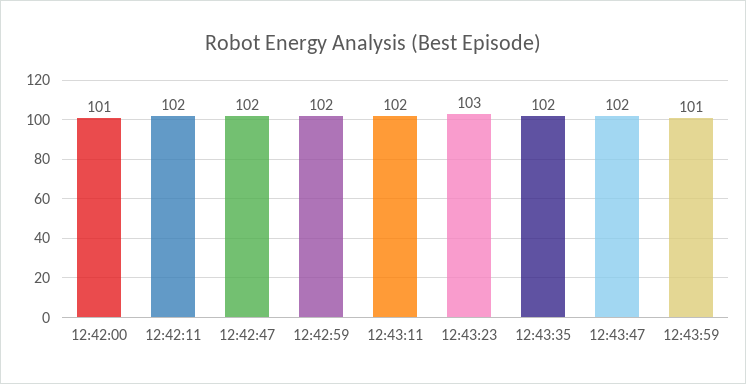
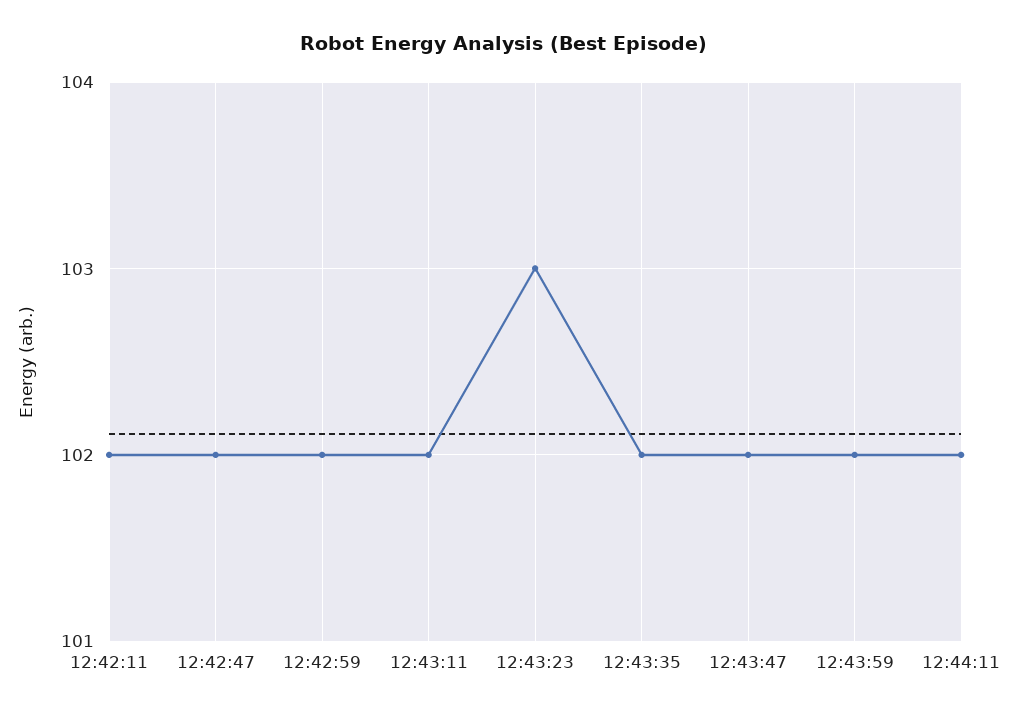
12:42:00: 101 -> none
12:43:59: 101 -> 102
12:44:11: none -> 102

